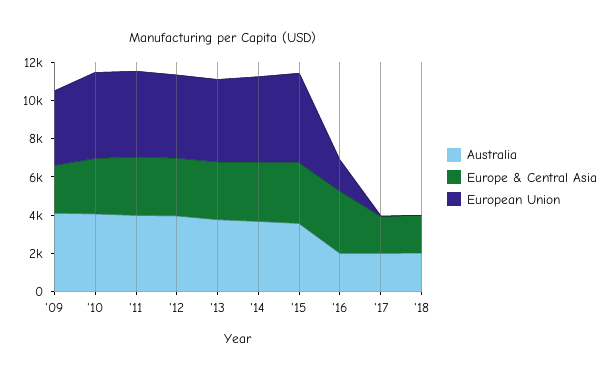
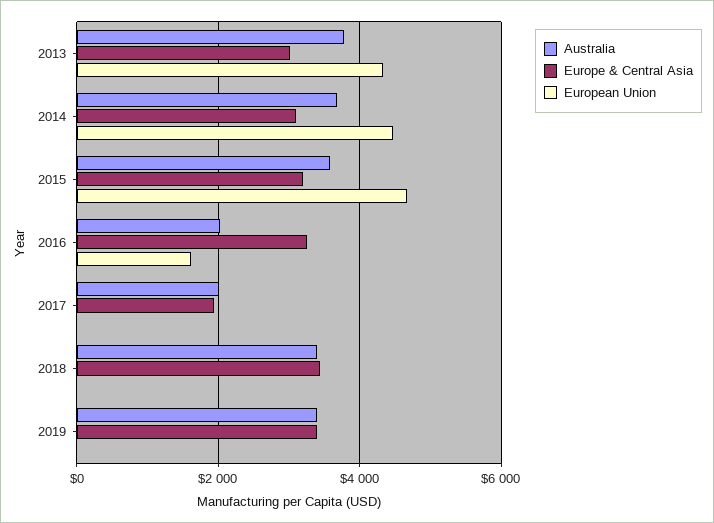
Australia, '09: 4000 -> none
Europe & Central Asia, '09: 2500 -> none
European Union, '09: 4000 -> none
Australia, '10: 4000 -> none
Europe & Central Asia, '10: 3000 -> none
European Union, '10: 4500 -> none
Australia, '11: 4000 -> none
Europe & Central Asia, '11: 3000 -> none
European Union, '11: 4500 -> none
Australia, '12: 4000 -> none
Europe & Central Asia, '12: 3000 -> none
European Union, '12: 4500 -> none
Australia, '18: 2000 -> 3400
Europe & Central Asia, '18: 2000 -> 3400
Australia, 2019: none -> 3400
Europe & Central Asia, 2019: none -> 3400
European Union, 2019: none -> 0

